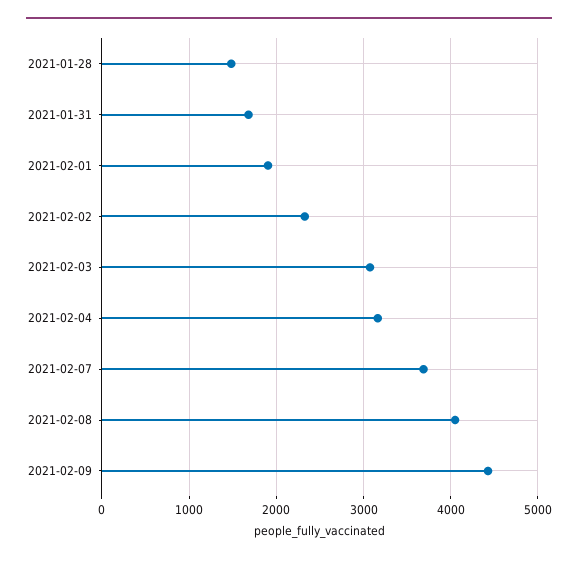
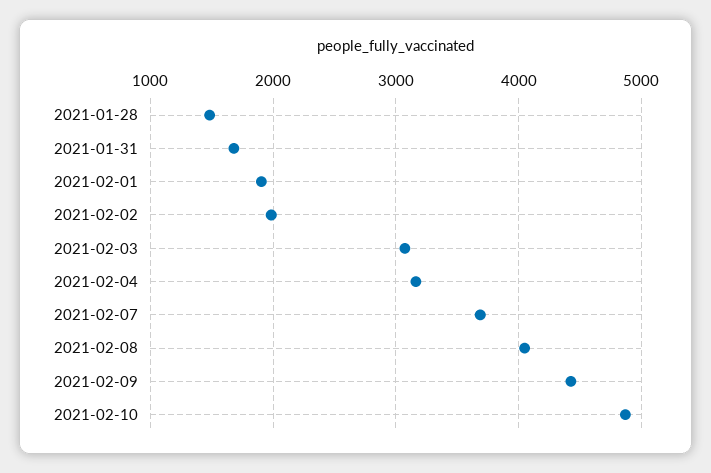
2021-02-02: 2300 -> 2000
2021-02-10: none -> 4900

